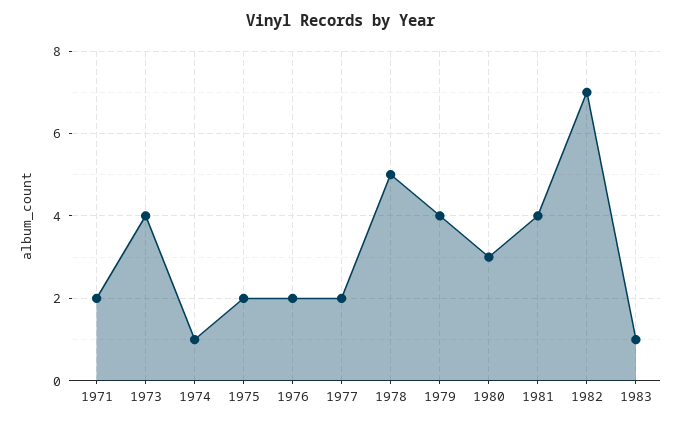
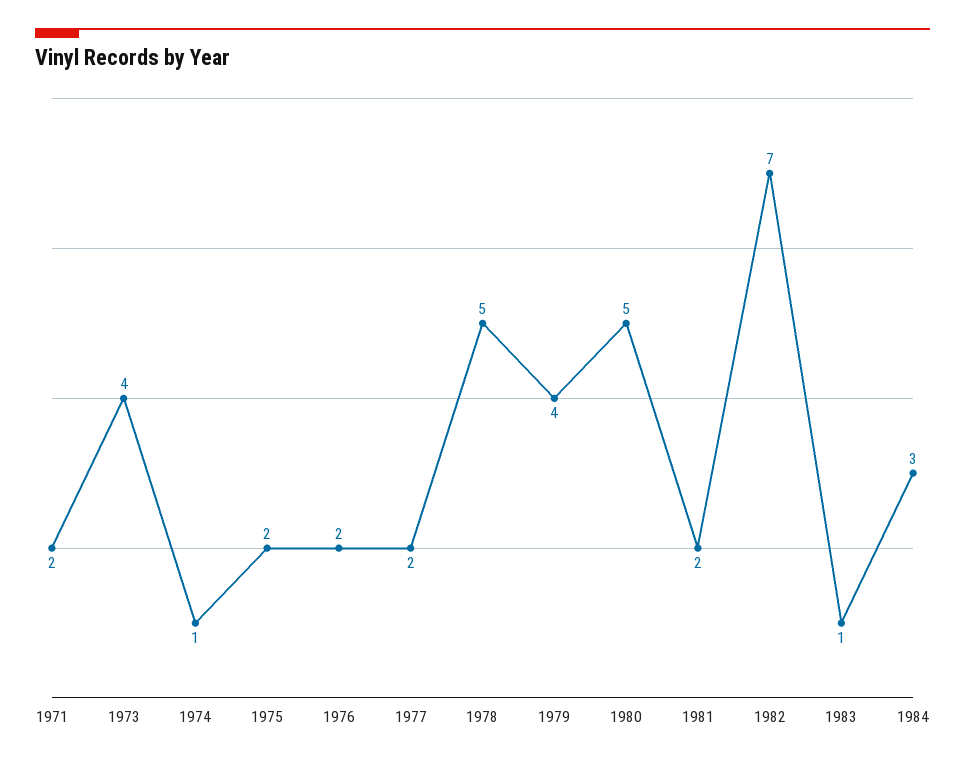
1980: 3 -> 5
1981: 4 -> 2
1984: none -> 3

